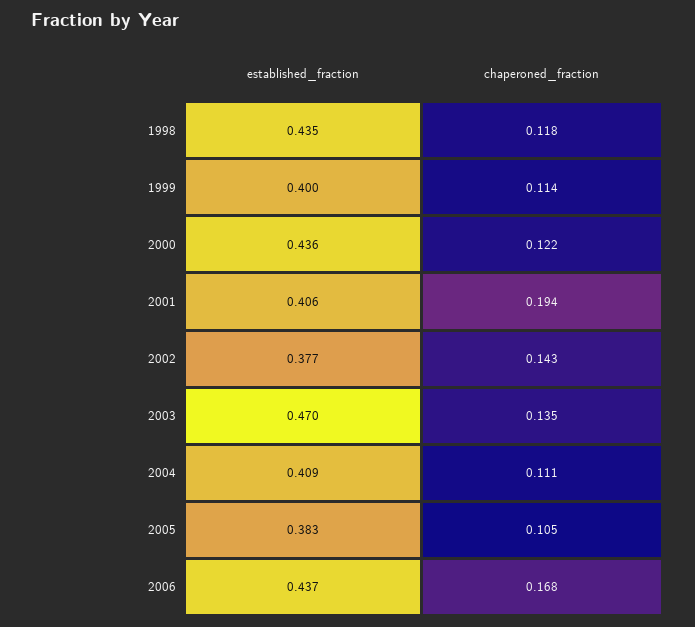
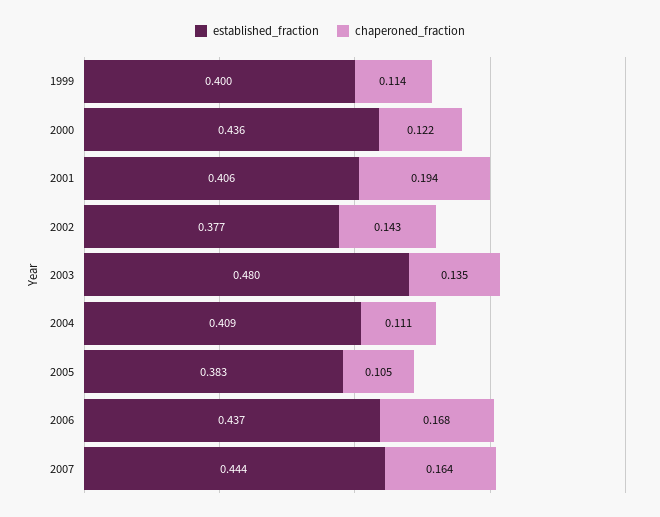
established_fraction, 1998: 0.435 -> none
chaperoned_fraction, 1998: 0.118 -> none
established_fraction, 2003: 0.47 -> 0.48
established_fraction, 2007: none -> 0.444
chaperoned_fraction, 2007: none -> 0.164

